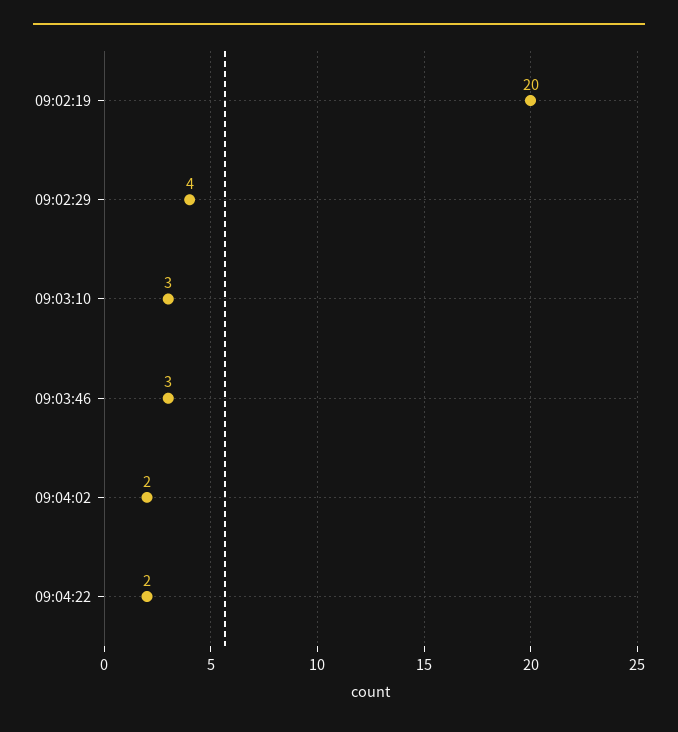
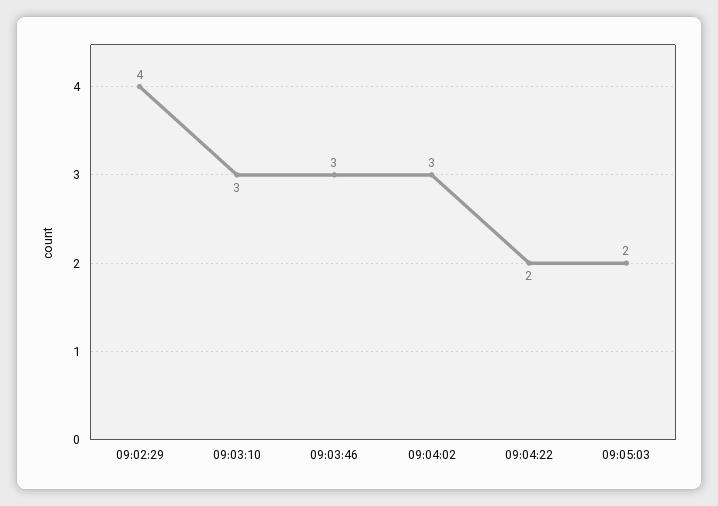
09:02:19: 20 -> none
09:04:02: 2 -> 3
09:05:03: none -> 2

